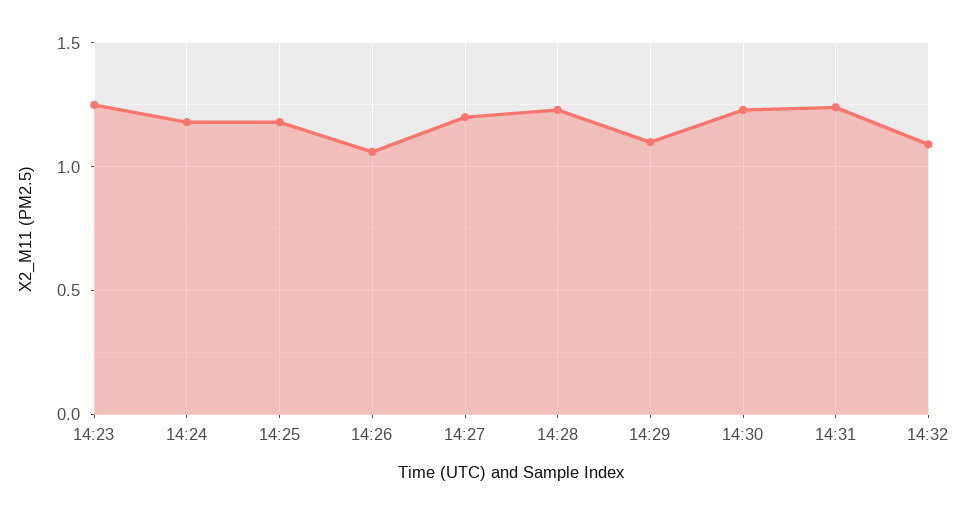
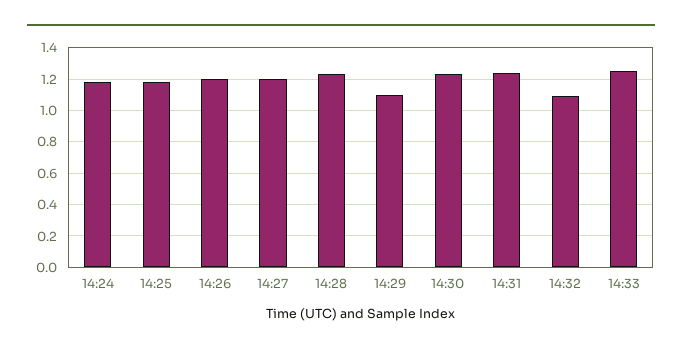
14:23: 1.25 -> none
14:26: 1.05 -> 1.2
14:33: none -> 1.25

